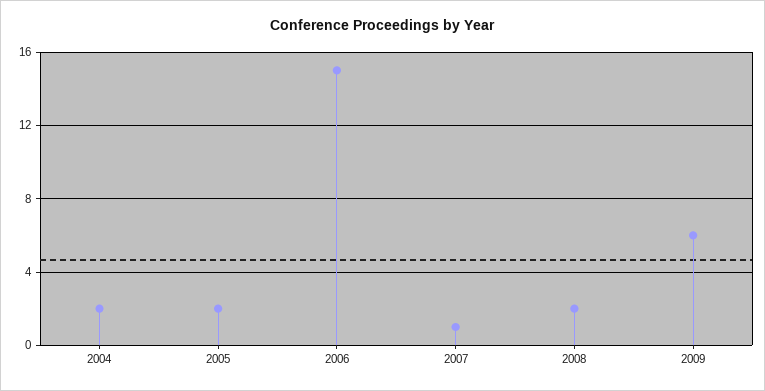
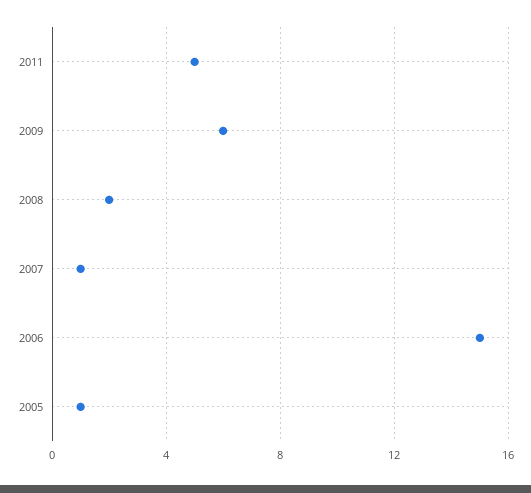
2004: 2 -> none
2005: 2 -> 1
2011: none -> 5

